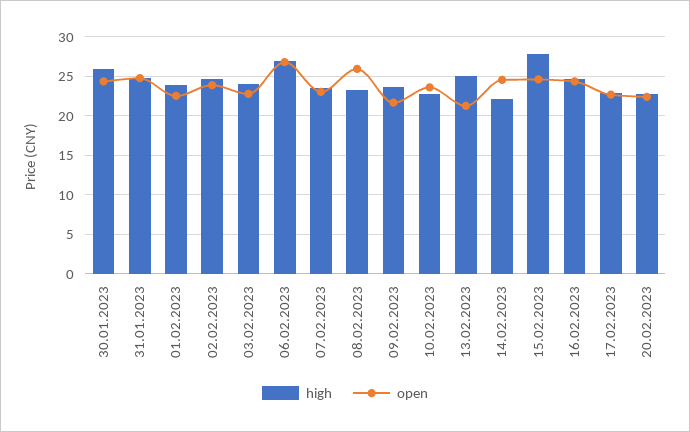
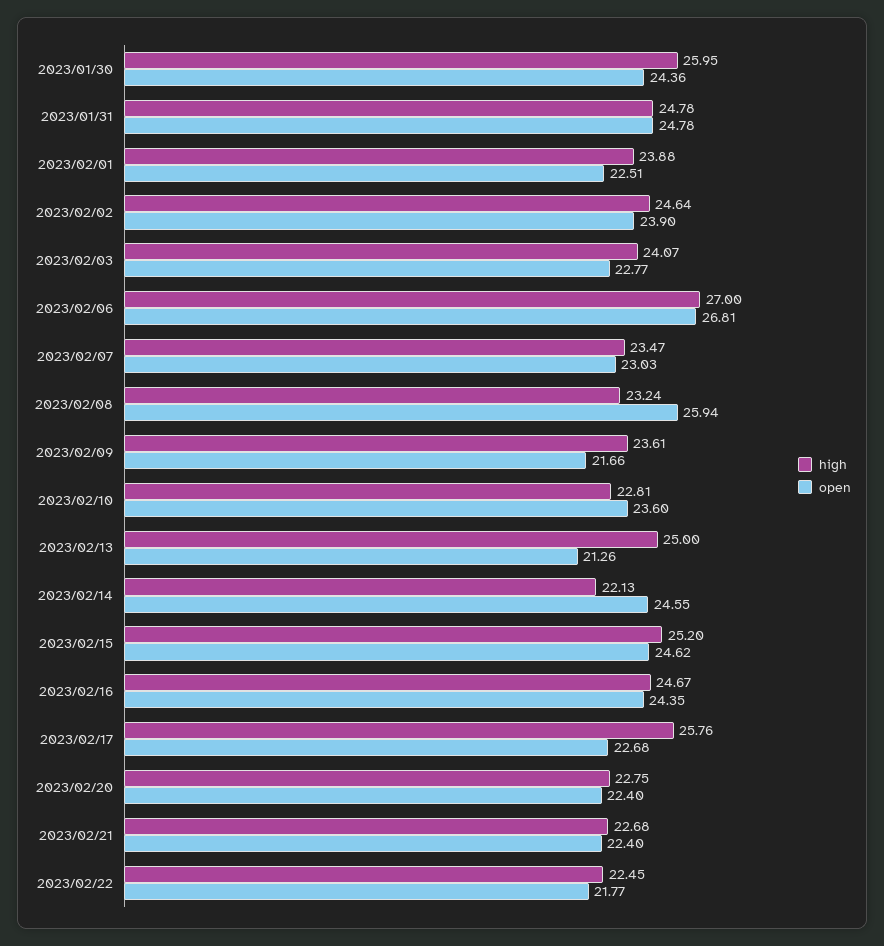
high, 15.02.2023: 28 -> 25.2
high, 17.02.2023: 23 -> 25.76
high, 2023/02/21: none -> 22.68
open, 2023/02/21: none -> 22.4
high, 2023/02/22: none -> 22.45
open, 2023/02/22: none -> 21.77

